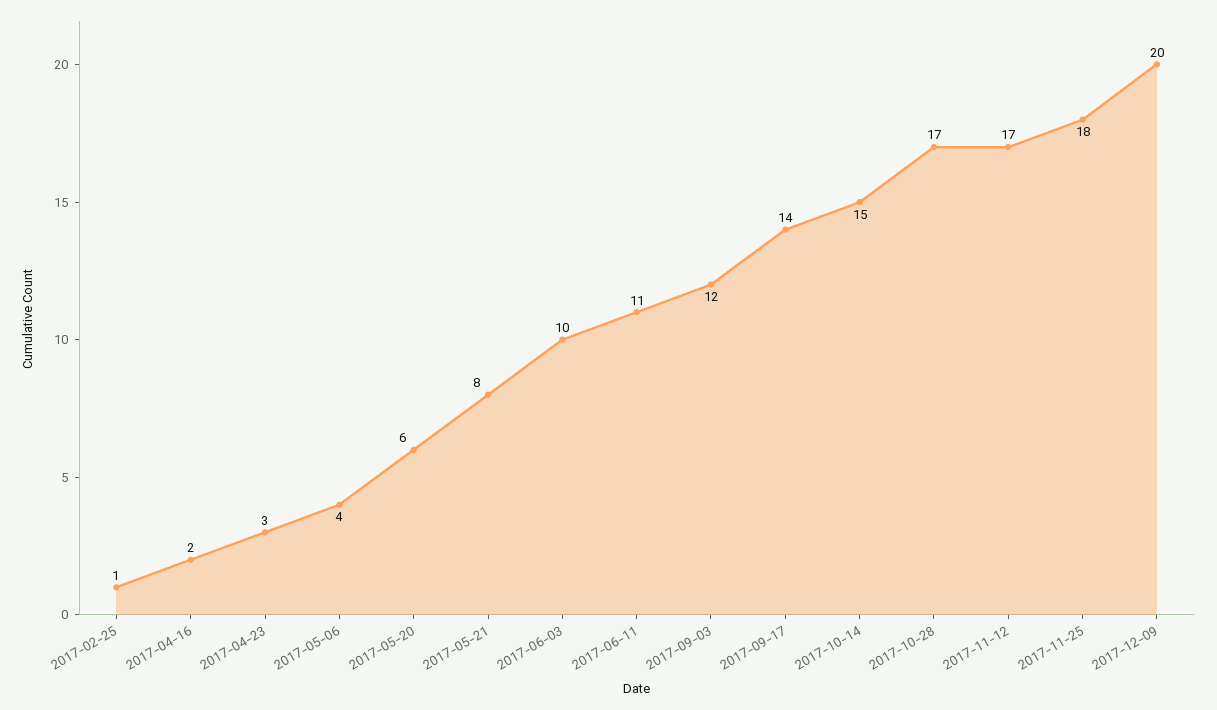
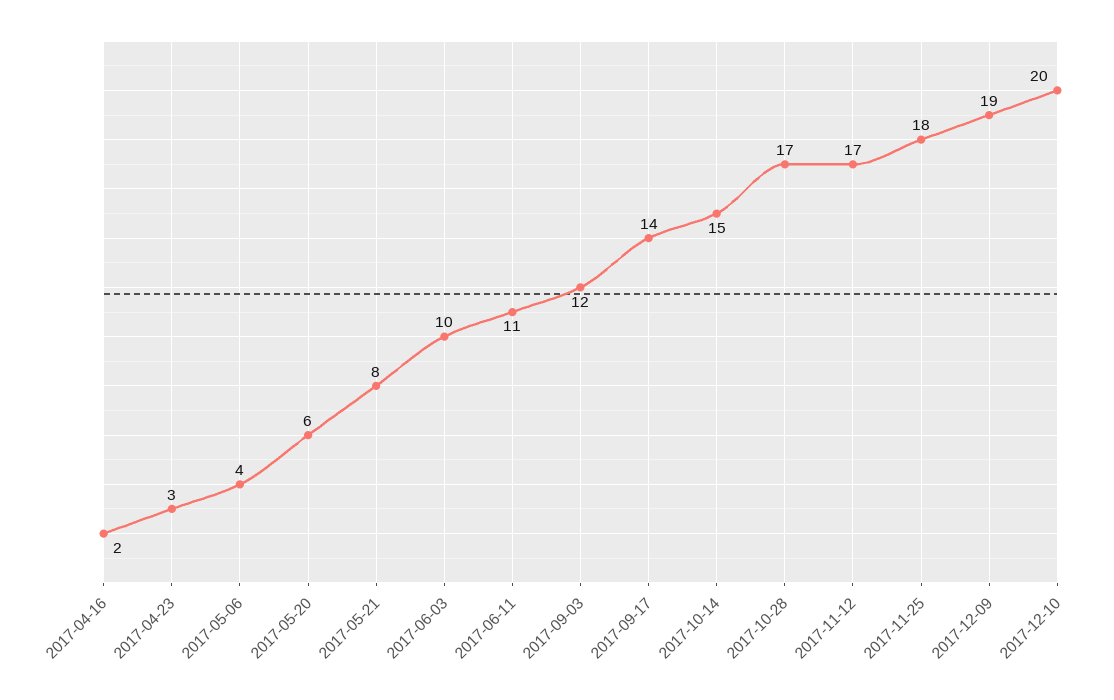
2017-02-25: 1 -> none
2017-12-09: 20 -> 19
2017-12-10: none -> 20

